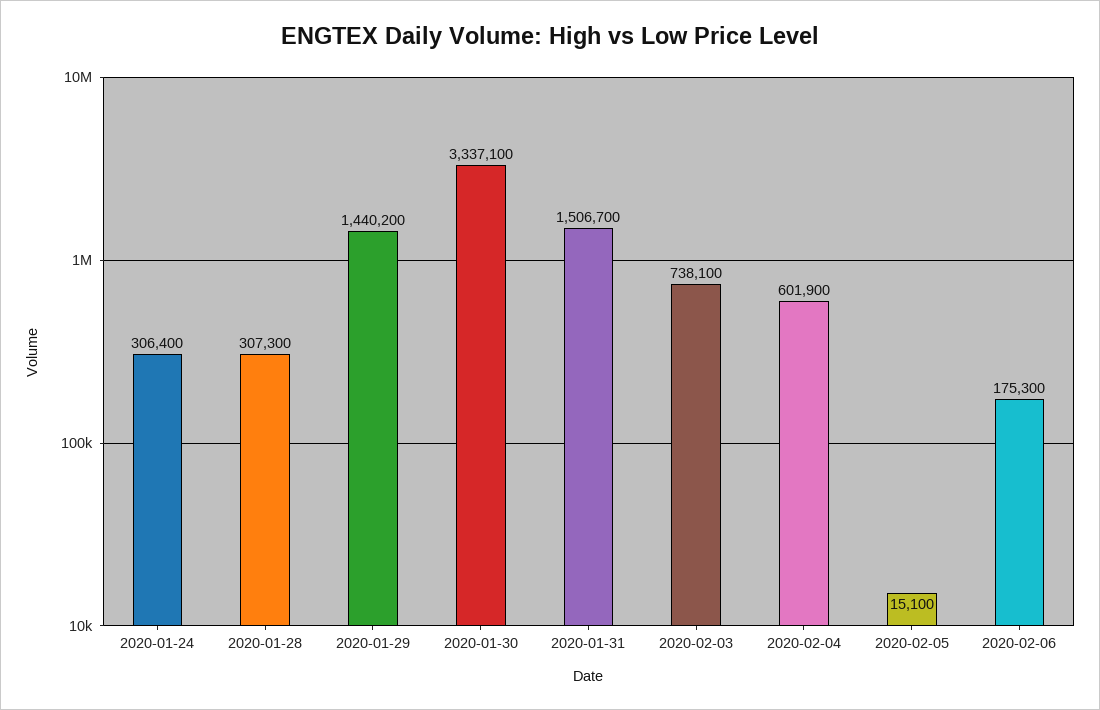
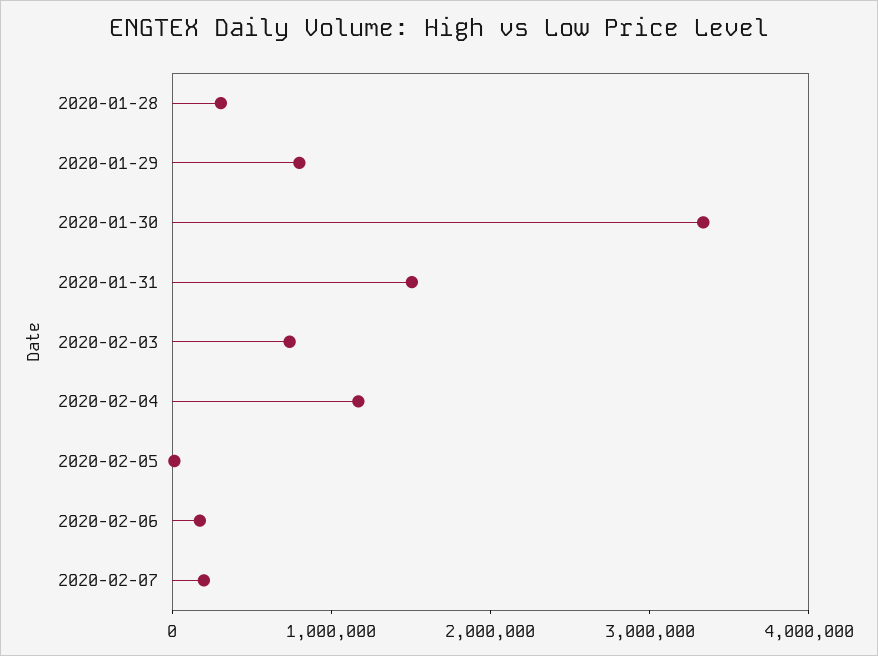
2020-01-24: 306400 -> none
2020-01-29: 1440200 -> 800000
2020-02-04: 601900 -> 1200000
2020-02-07: none -> 200000

